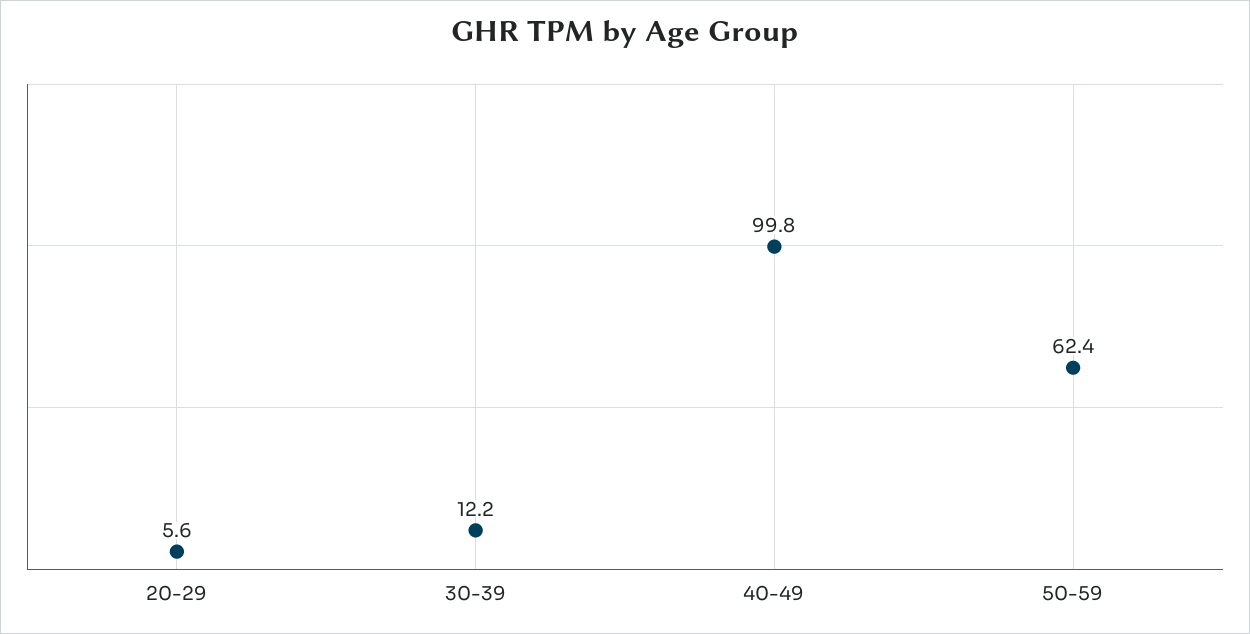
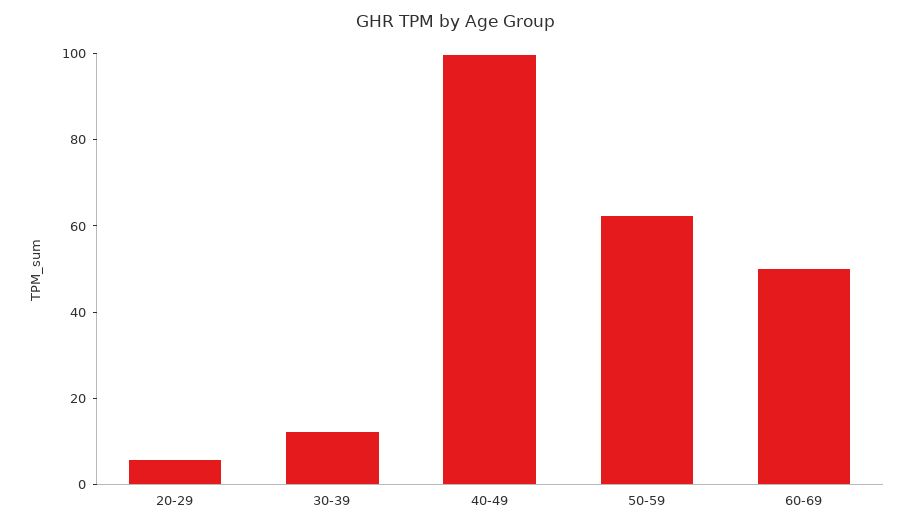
60-69: none -> 50

